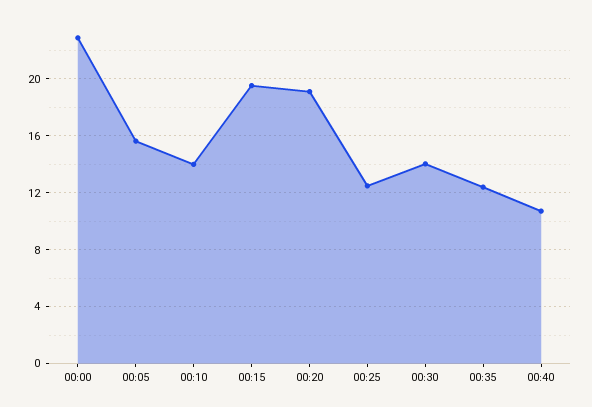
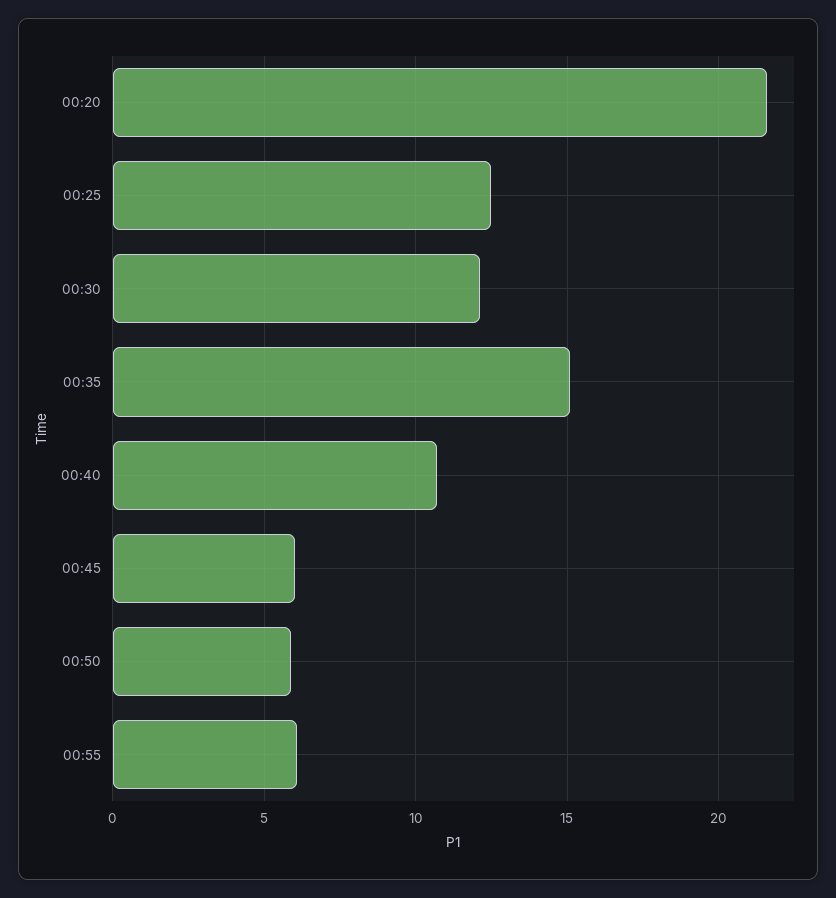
00:00: 23 -> none
00:05: 15.5 -> none
00:10: 14 -> none
00:15: 19.5 -> none
00:20: 19 -> 21.5
00:30: 14 -> 12
00:35: 12.5 -> 15
00:45: none -> 6
00:50: none -> 6
00:55: none -> 6

